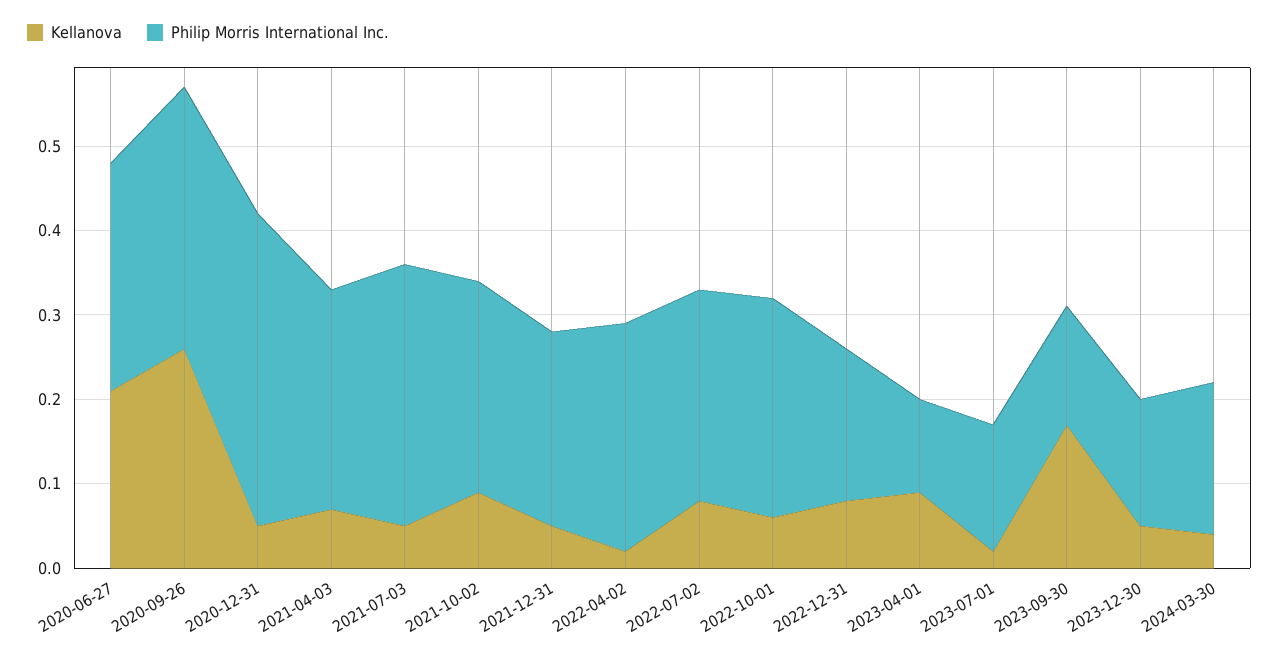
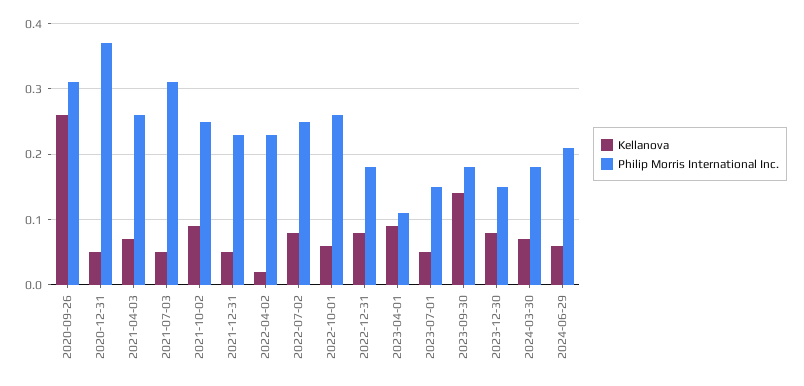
Kellanova, 2020-06-27: 0.21 -> none
Philip Morris International Inc., 2020-06-27: 0.27 -> none
Philip Morris International Inc., 2022-04-02: 0.27 -> 0.23
Kellanova, 2023-07-01: 0.02 -> 0.05
Kellanova, 2023-09-30: 0.17 -> 0.14
Philip Morris International Inc., 2023-09-30: 0.14 -> 0.18
Kellanova, 2023-12-30: 0.05 -> 0.08
Kellanova, 2024-03-30: 0.04 -> 0.07
Kellanova, 2024-06-29: none -> 0.06
Philip Morris International Inc., 2024-06-29: none -> 0.21

